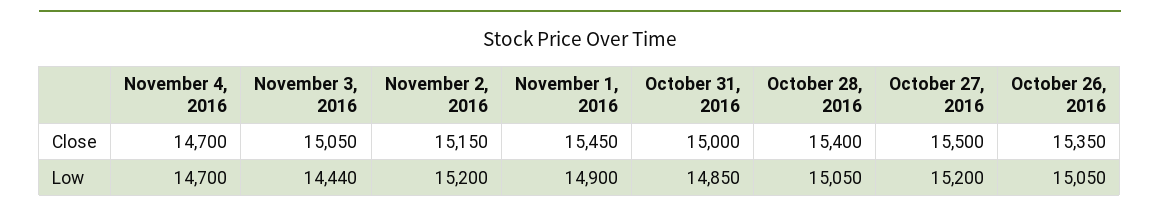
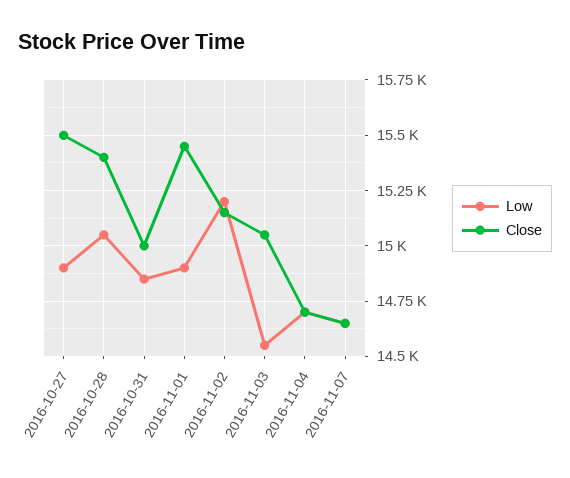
Close, October 26, 2016: 15350 -> none
Low, November 3, 2016: 14440 -> 14550
Low, October 27, 2016: 15200 -> 14900
Low, October 26, 2016: 15050 -> none
Low, 2016-11-07: none -> 14650
Close, 2016-11-07: none -> 14650

